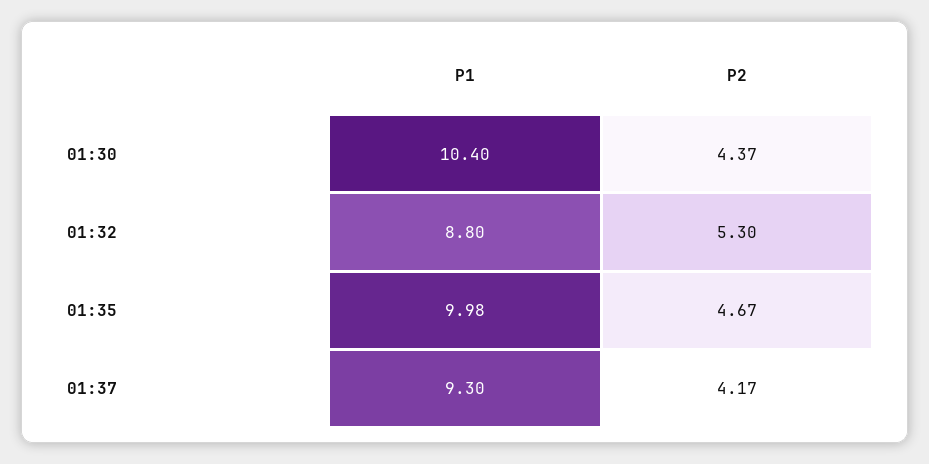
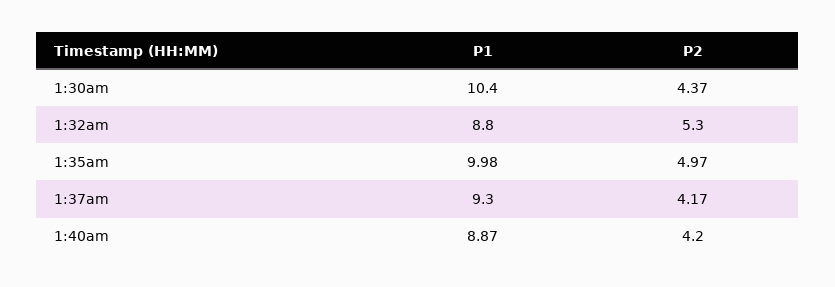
P2, 01:35: 4.67 -> 4.97
P1, 1:40am: none -> 8.87
P2, 1:40am: none -> 4.2

